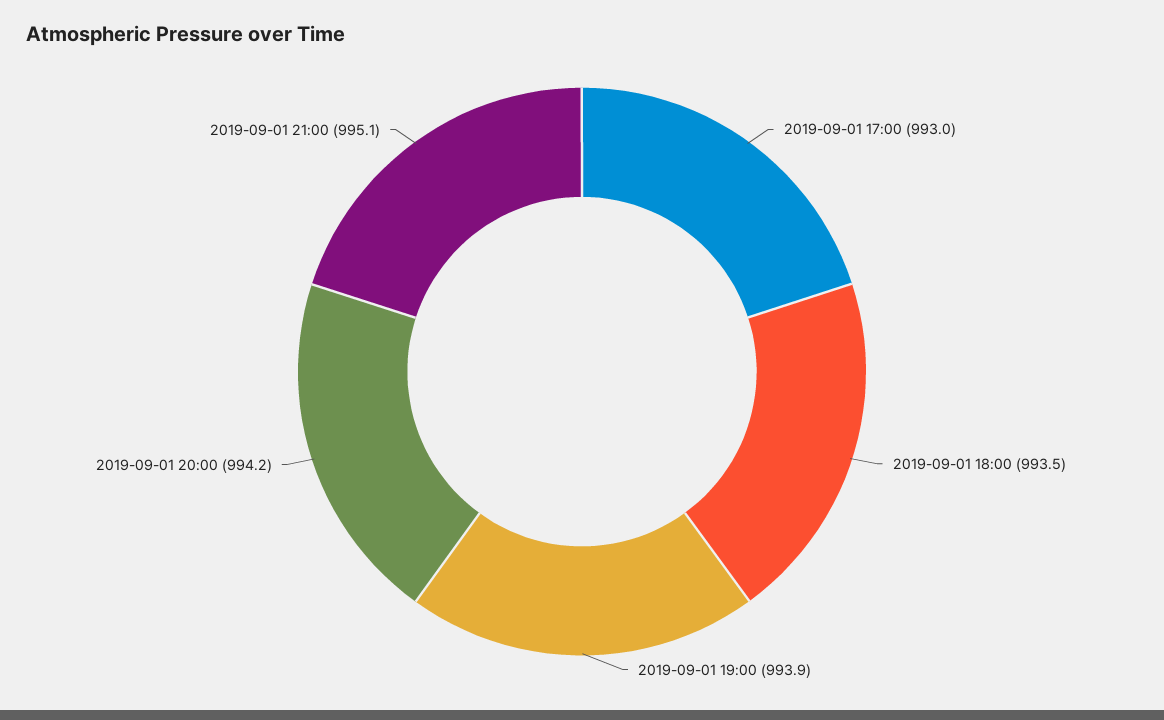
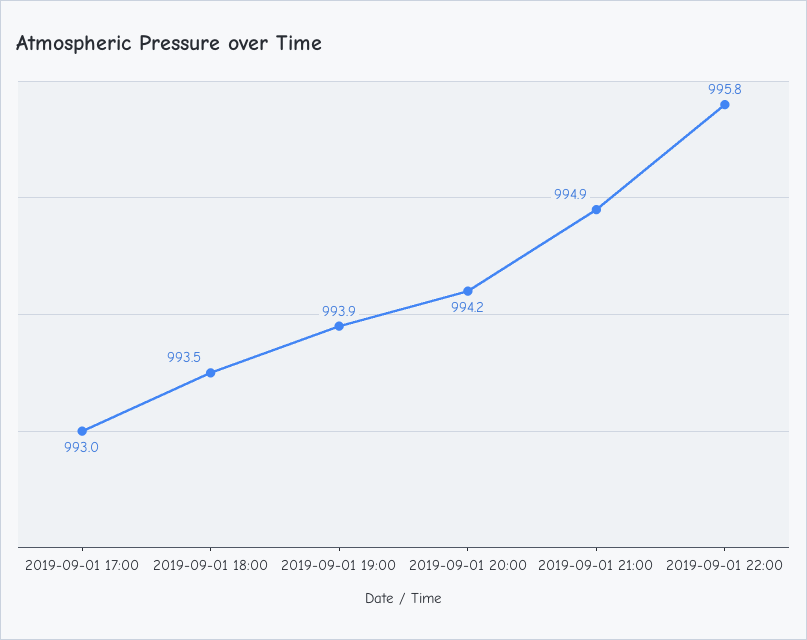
2019-09-01 21:00: 995.1 -> 994.9
2019-09-01 22:00: none -> 995.8

